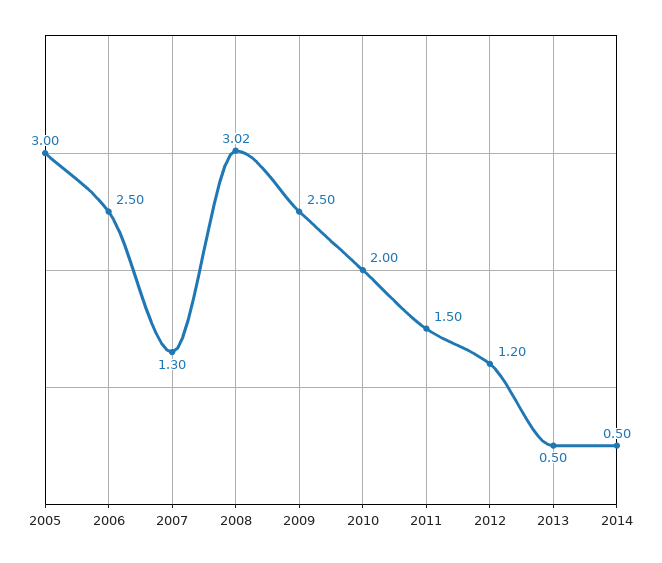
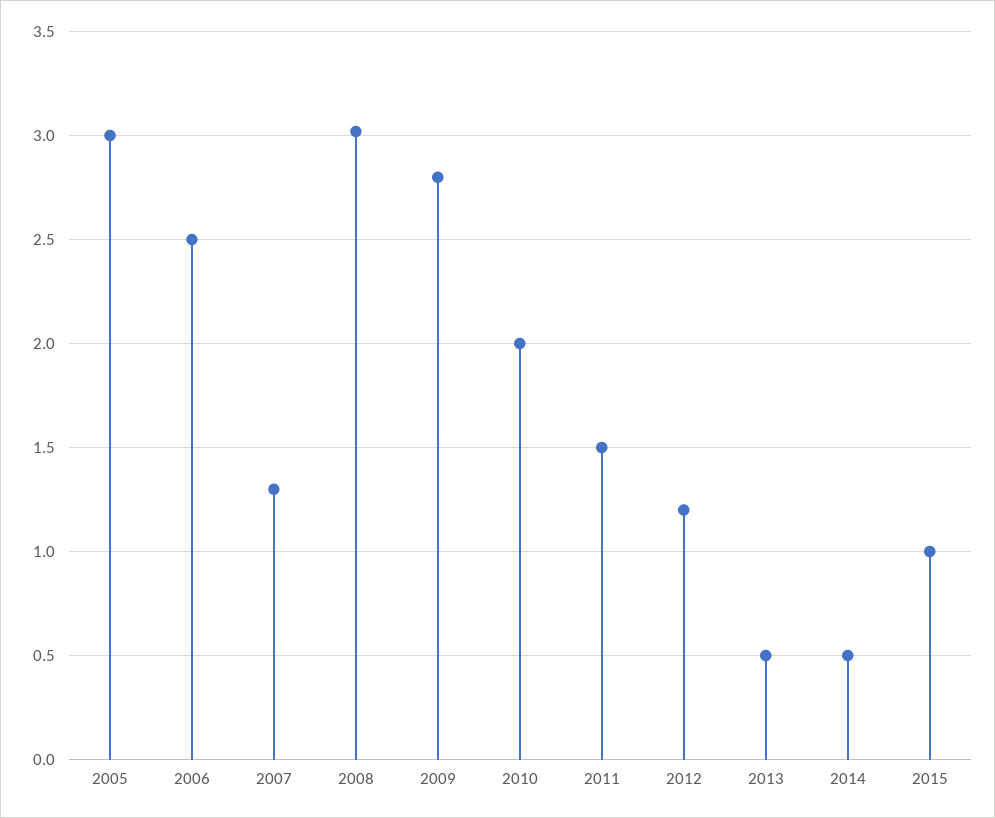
2009: 2.5 -> 2.8
2015: none -> 1

